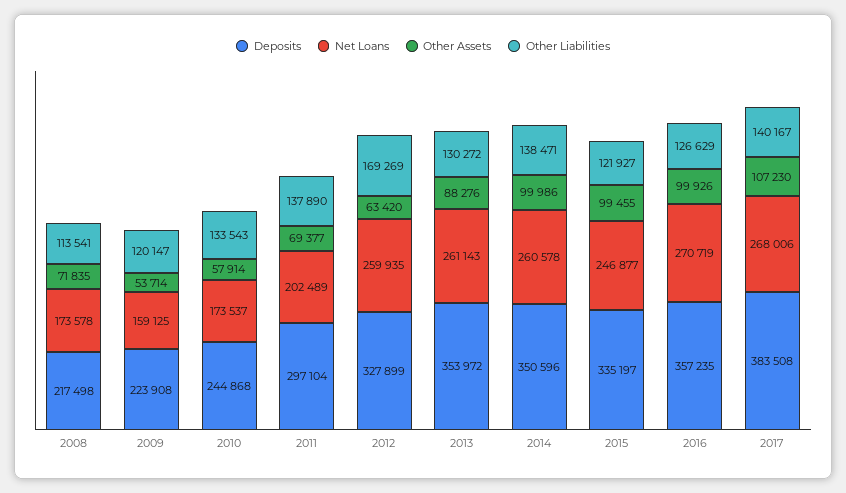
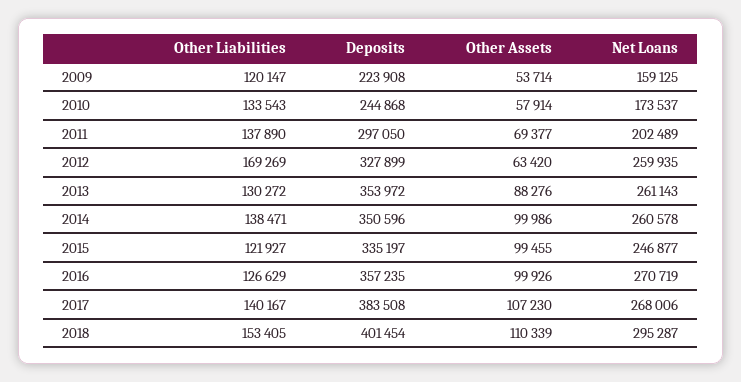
Deposits, 2008: 217498 -> none
Net Loans, 2008: 173578 -> none
Other Assets, 2008: 71835 -> none
Other Liabilities, 2008: 113541 -> none
Deposits, 2011: 297104 -> 297050
Other Liabilities, 2018: none -> 153405
Deposits, 2018: none -> 401454
Other Assets, 2018: none -> 110339
Net Loans, 2018: none -> 295287

